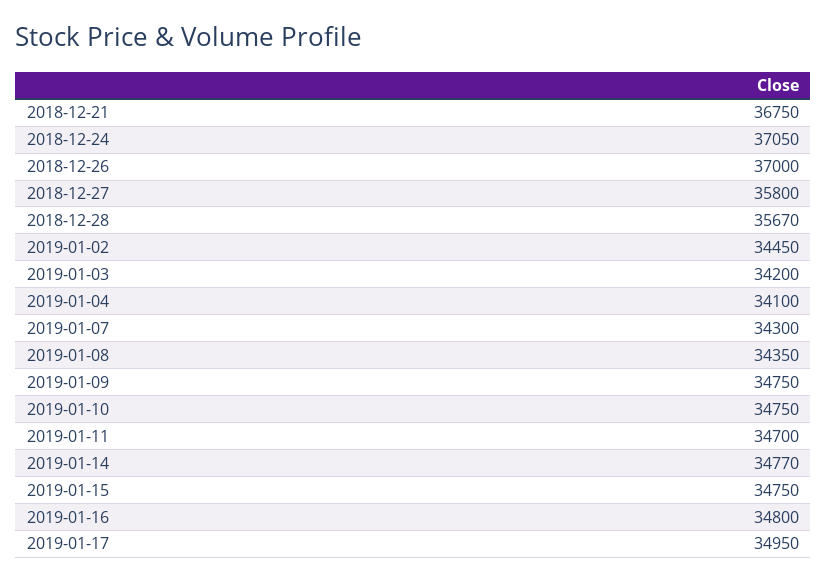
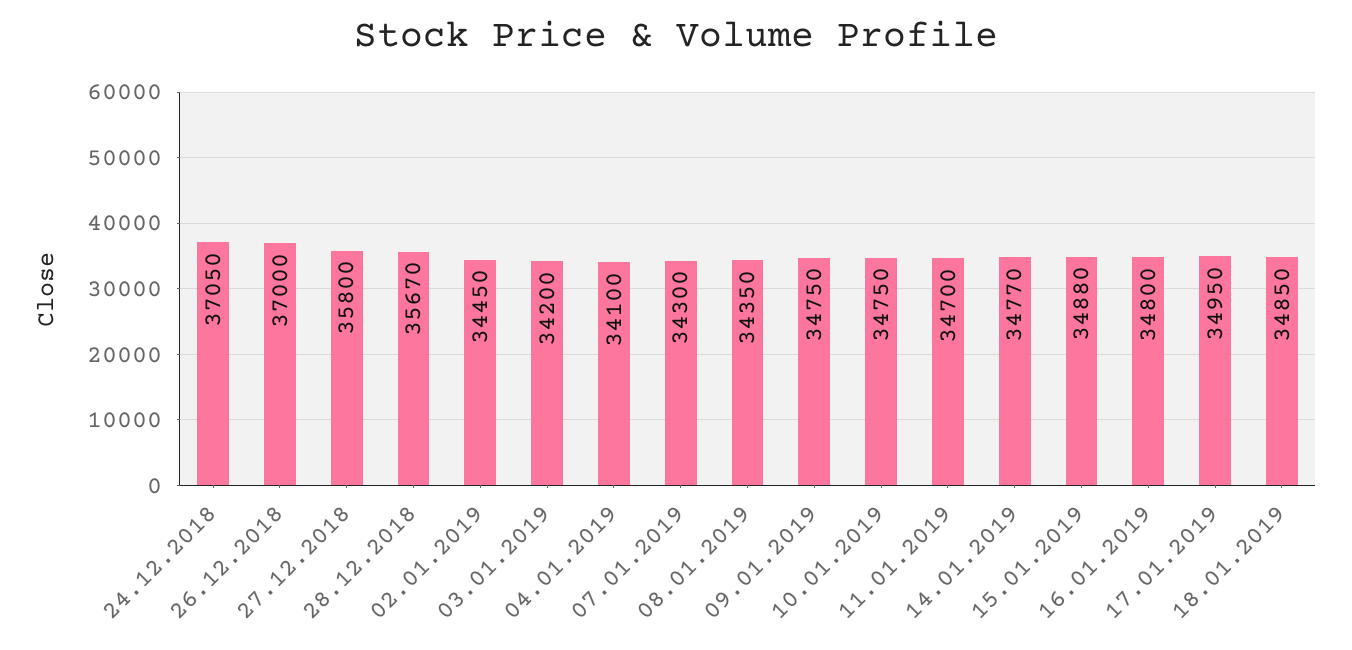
2018-12-21: 36750 -> none
2019-01-15: 34750 -> 34880
18.01.2019: none -> 34850

